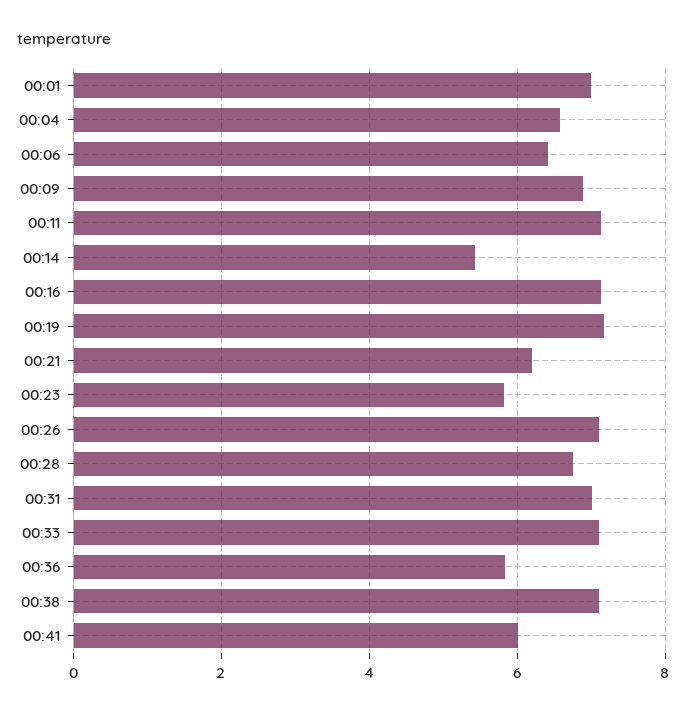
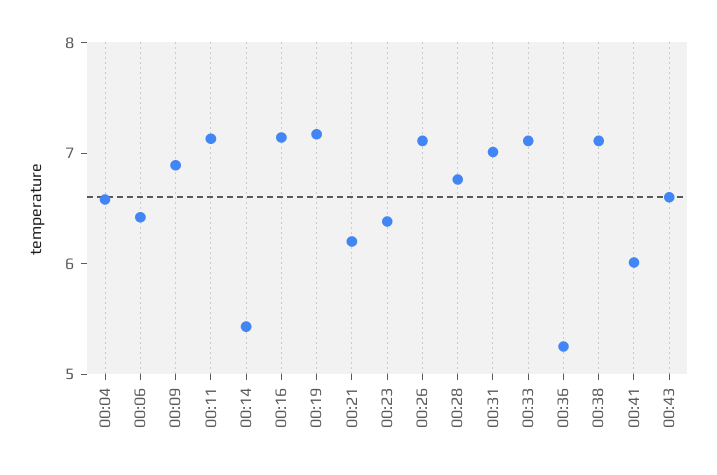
00:01: 7 -> none
00:23: 5.8 -> 6.4
00:36: 5.8 -> 5.2
00:43: none -> 6.6

